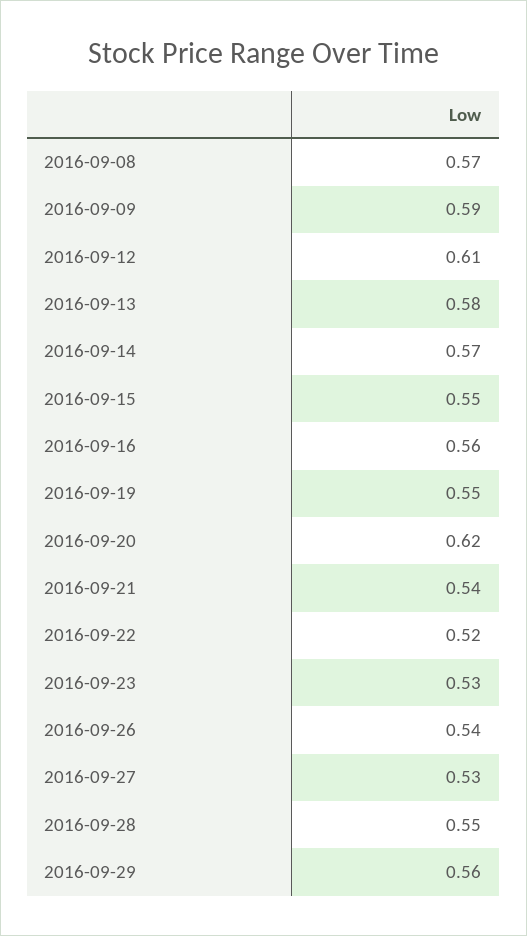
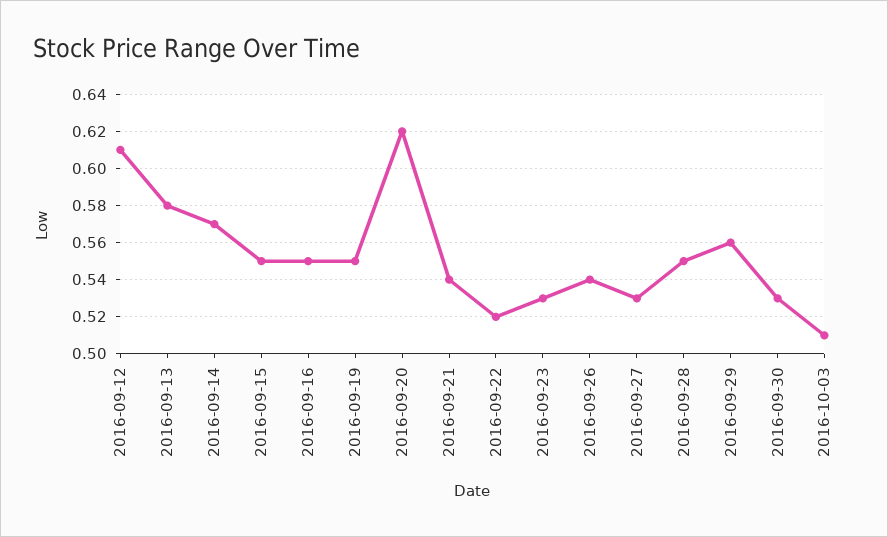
2016-09-08: 0.57 -> none
2016-09-09: 0.59 -> none
2016-09-16: 0.56 -> 0.55
2016-09-30: none -> 0.53
2016-10-03: none -> 0.51

